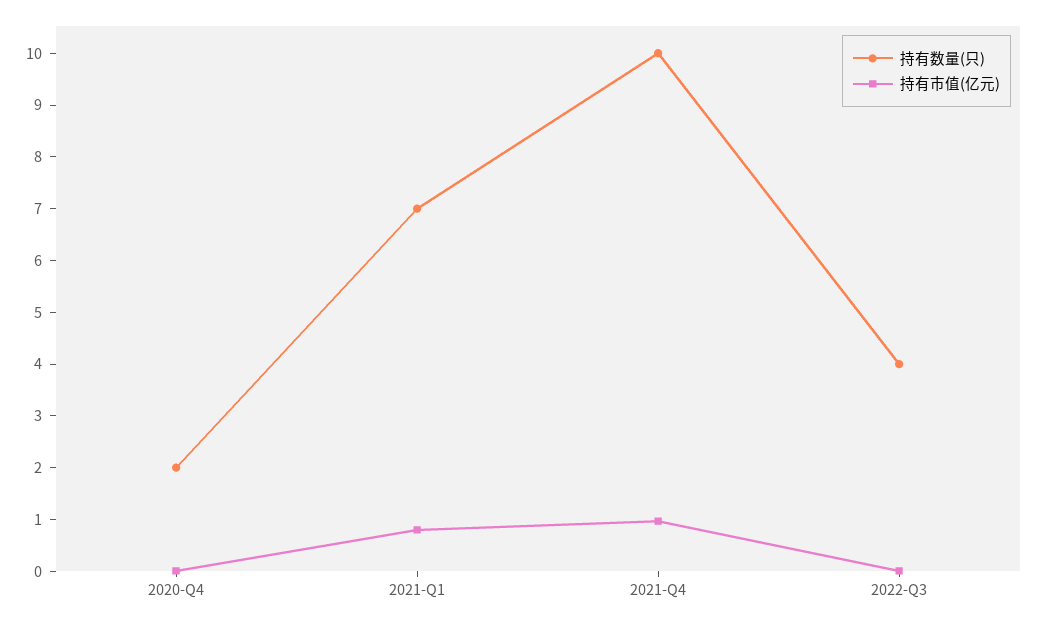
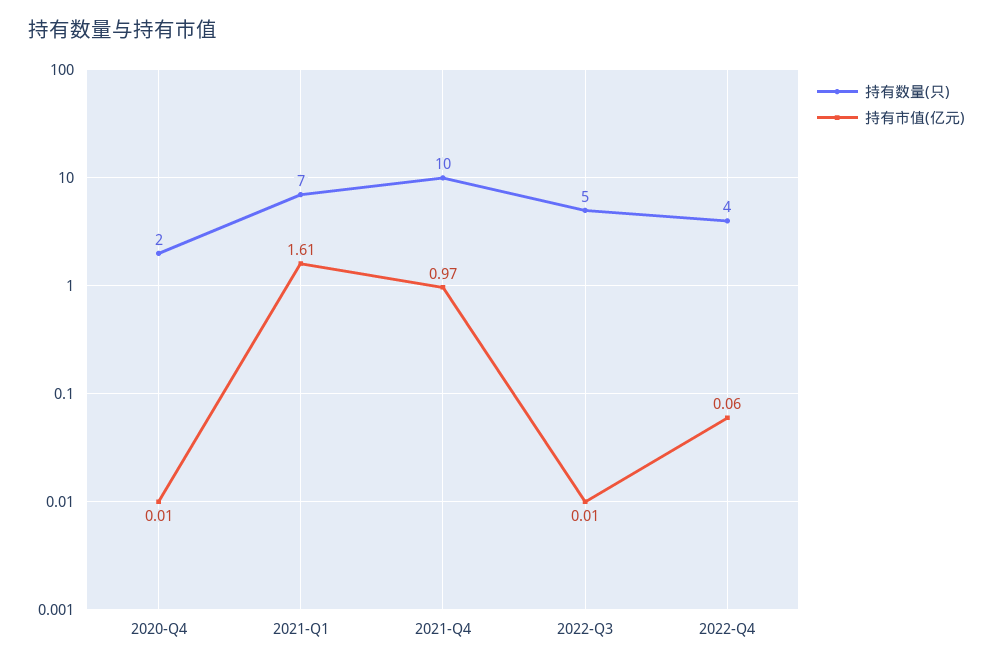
持有市值(亿元), 2021-Q1: 0.8 -> 1.61
持有数量(只), 2022-Q3: 4 -> 5
持有数量(只), 2022-Q4: none -> 4
持有市值(亿元), 2022-Q4: none -> 0.06

